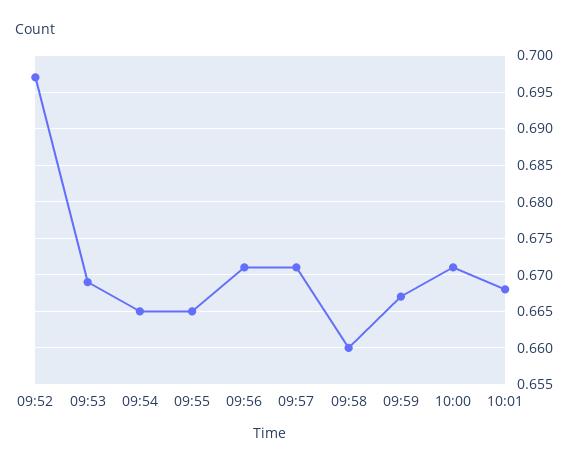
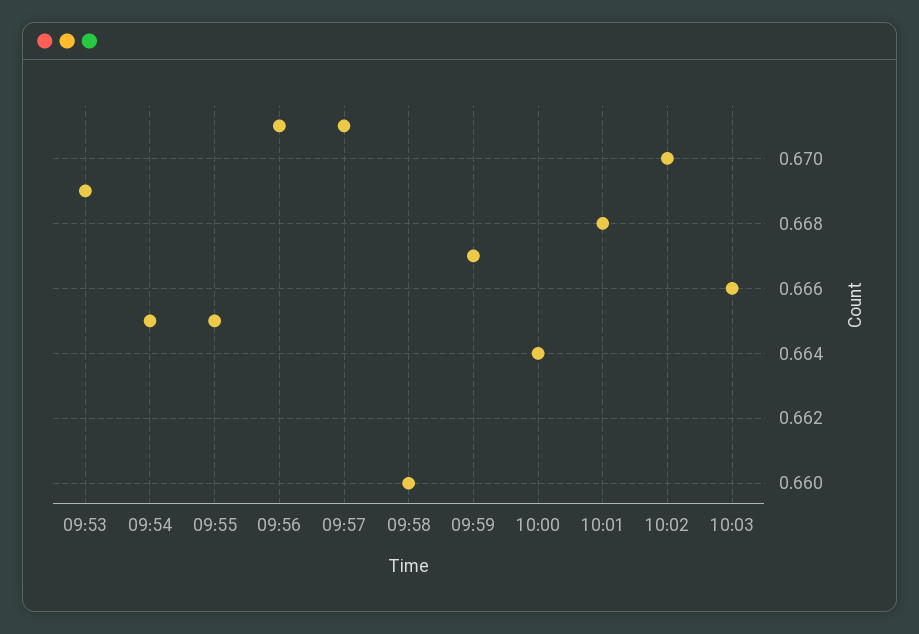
09:52: 0.697 -> none
10:00: 0.671 -> 0.664
10:02: none -> 0.67
10:03: none -> 0.666

